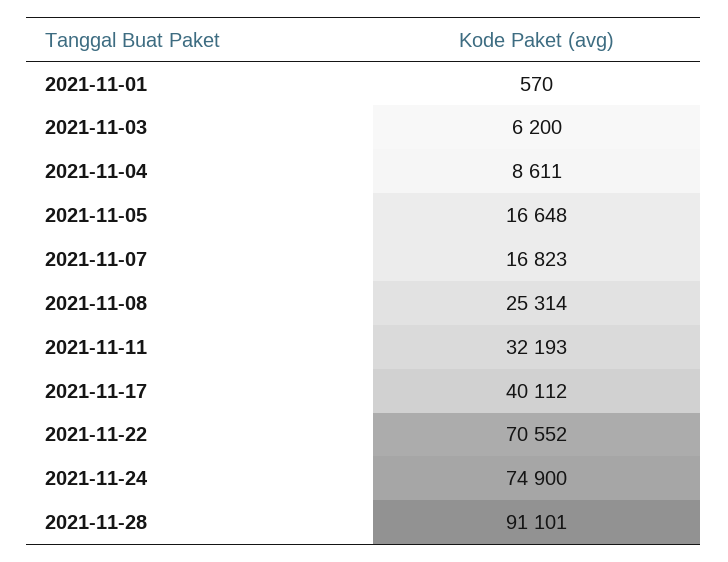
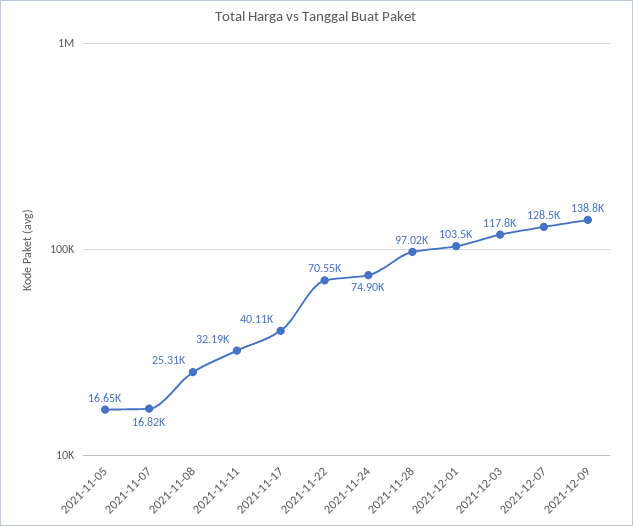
2021-11-01: 570 -> none
2021-11-03: 6200 -> none
2021-11-04: 8611 -> none
2021-11-28: 91101 -> 97020
2021-12-01: none -> 103500
2021-12-03: none -> 117800
2021-12-07: none -> 128500
2021-12-09: none -> 138800

